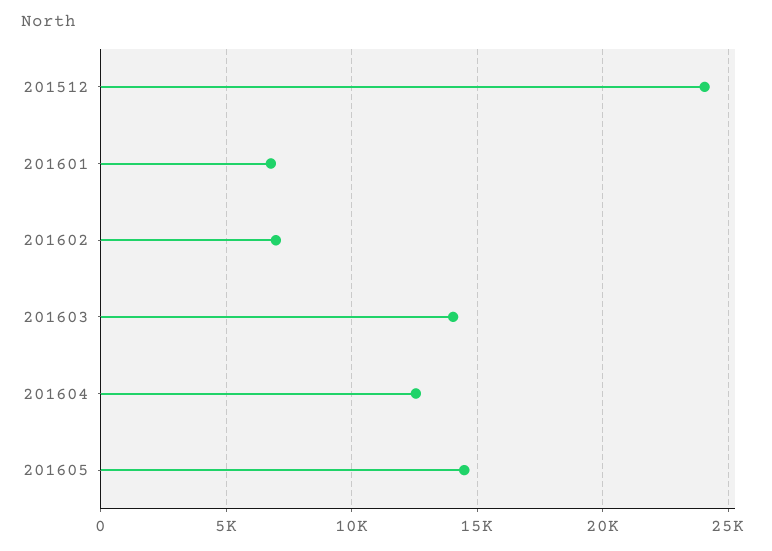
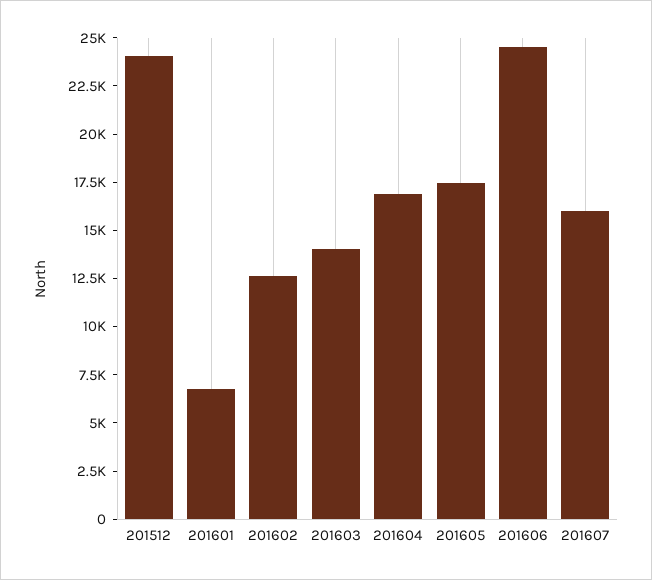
201602: 7000 -> 12500
201604: 12500 -> 17000
201605: 14500 -> 17500
201606: none -> 24500
201607: none -> 16000

